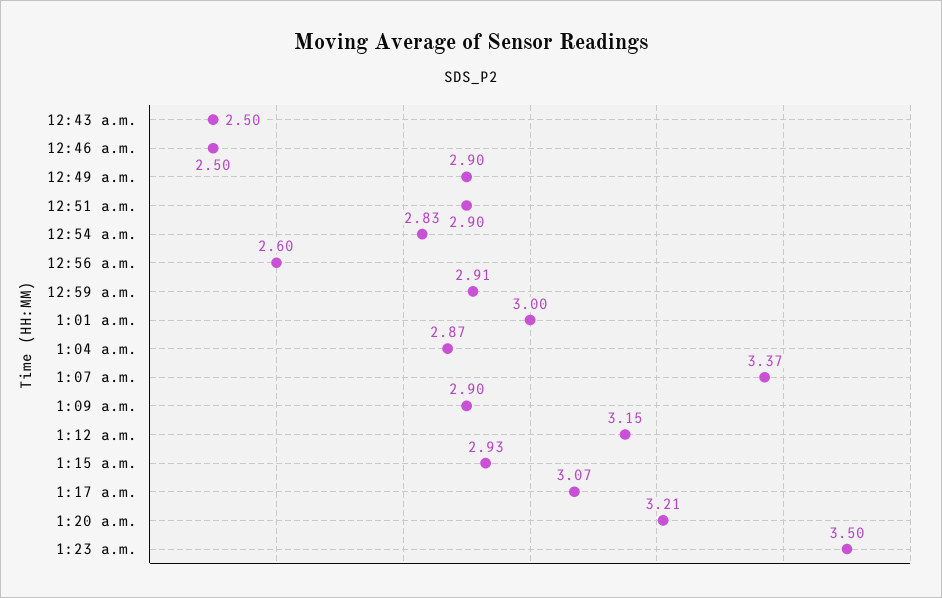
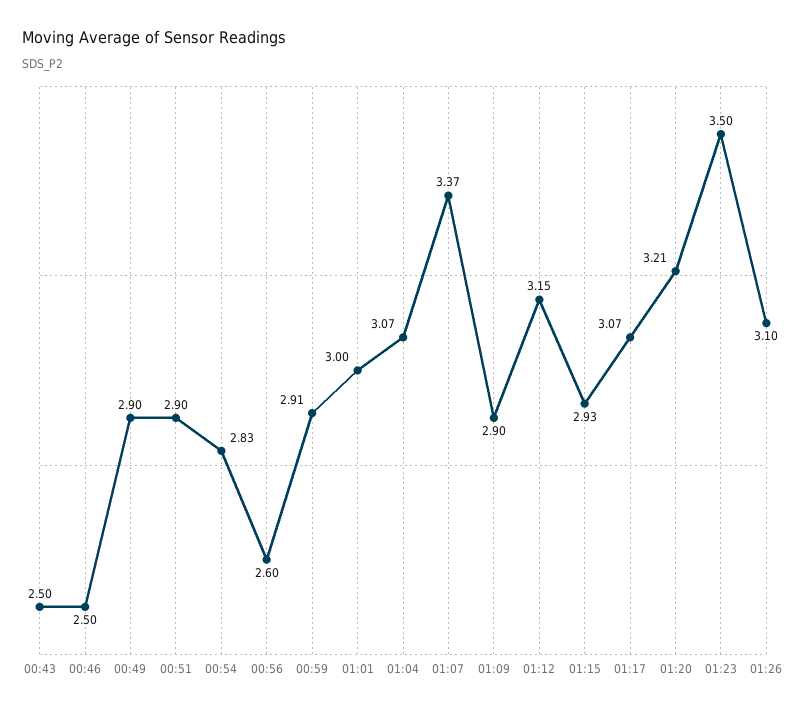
1:04 a.m.: 2.87 -> 3.07
01:26: none -> 3.1

